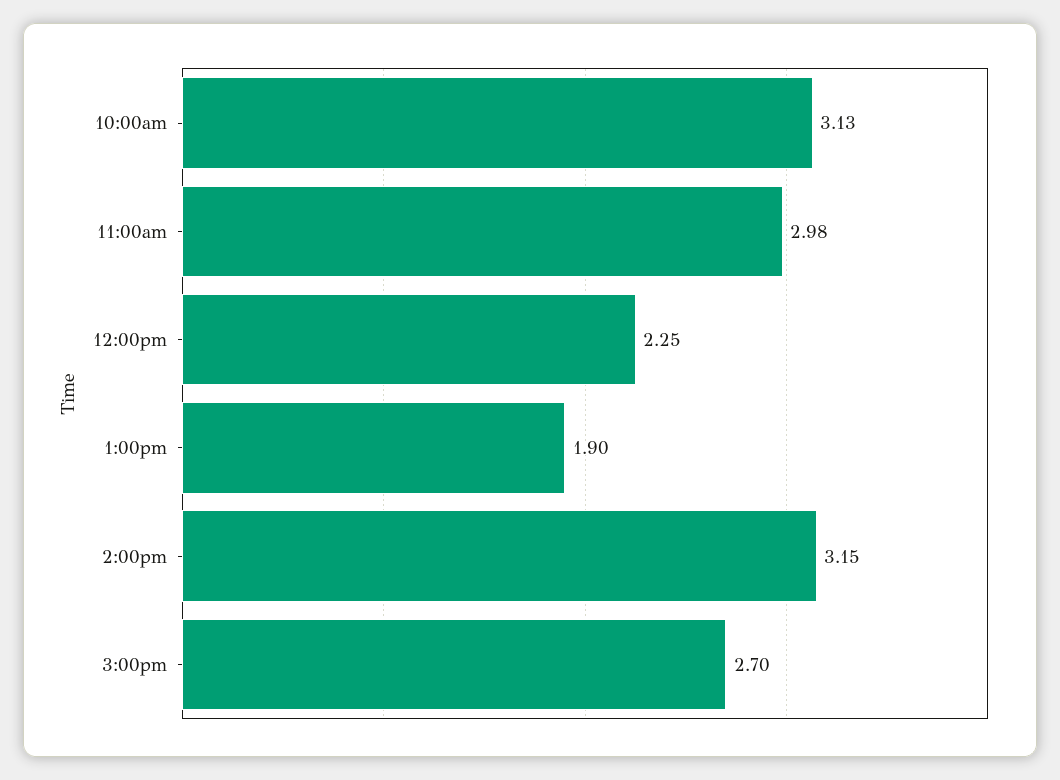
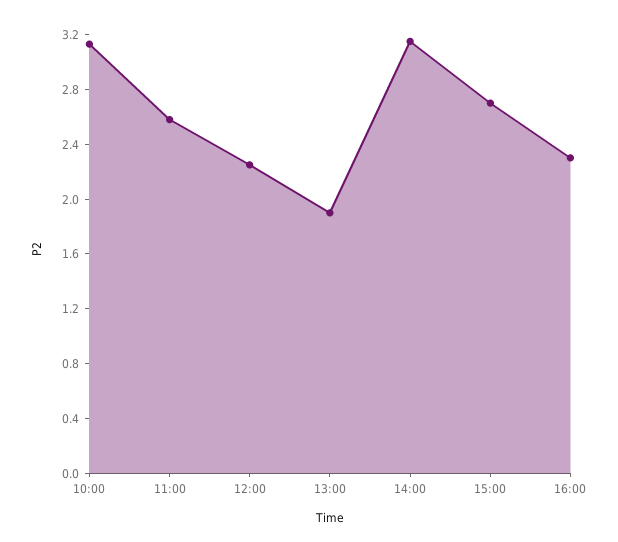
11:00am: 2.98 -> 2.6
16:00: none -> 2.3

